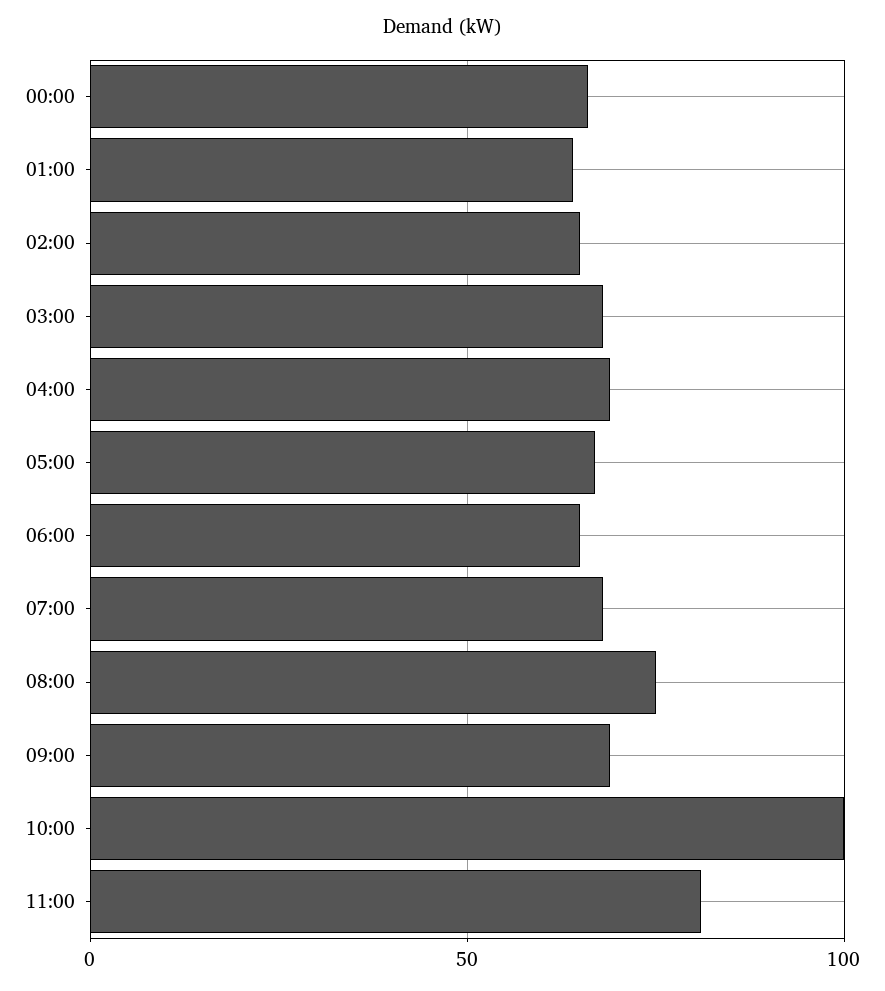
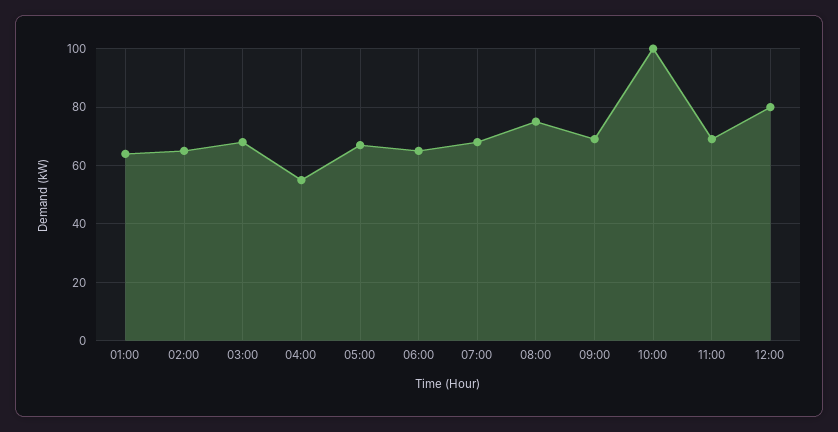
00:00: 65 -> none
04:00: 70 -> 55
11:00: 80 -> 70
12:00: none -> 80

